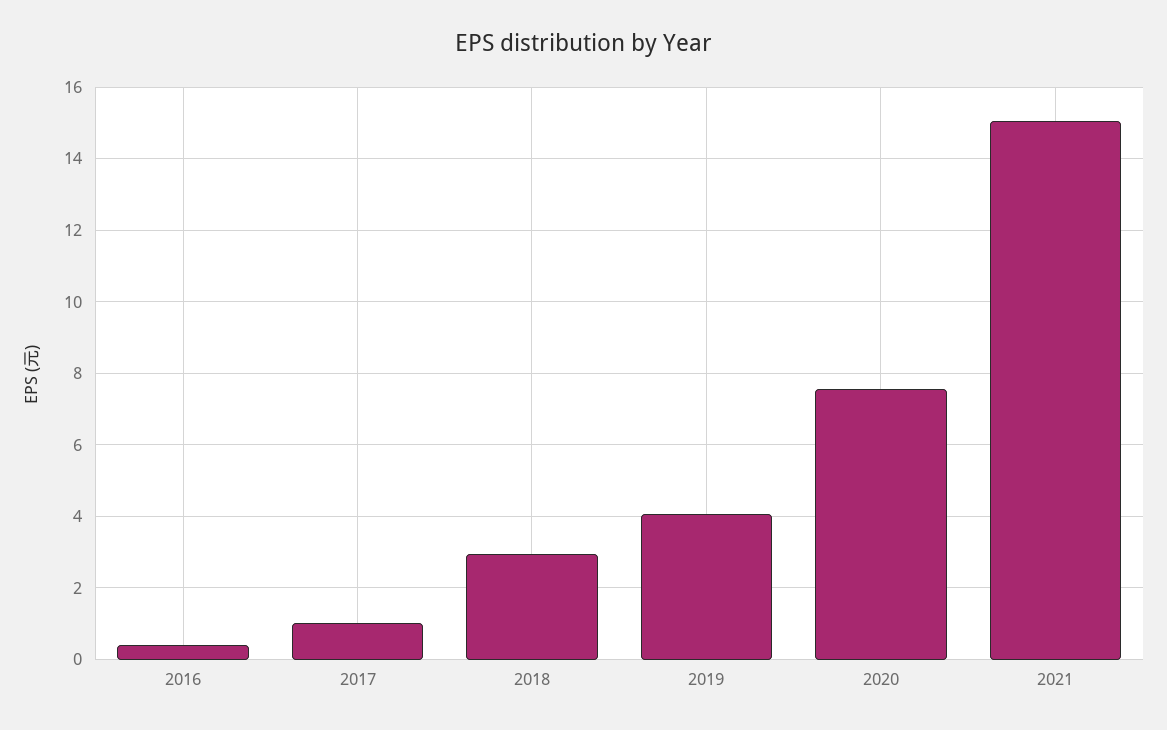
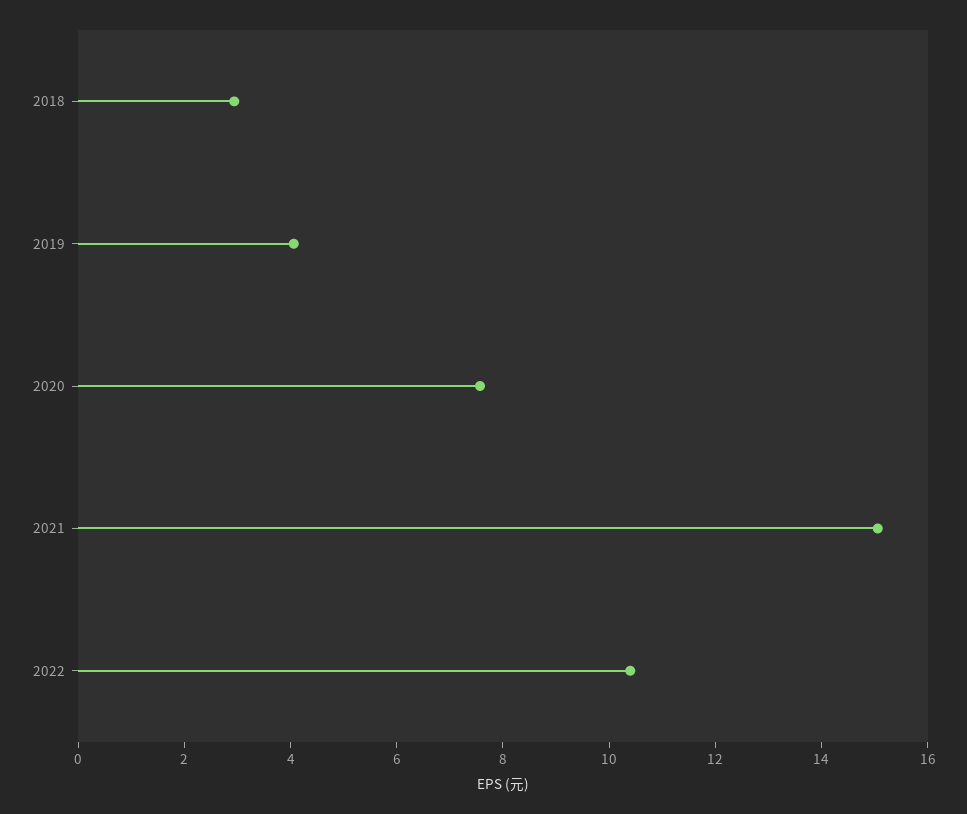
2016: 0.4 -> none
2017: 1 -> none
2022: none -> 10.5

